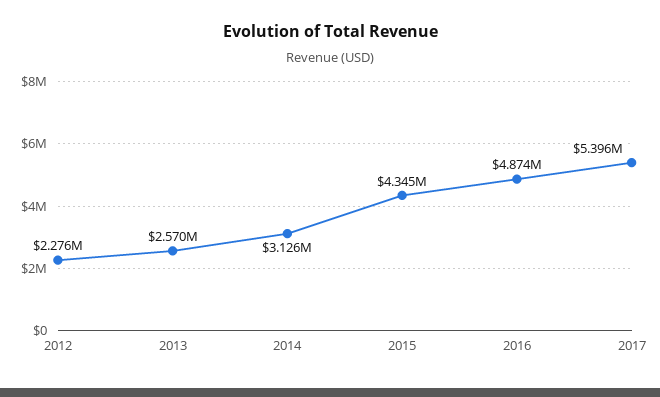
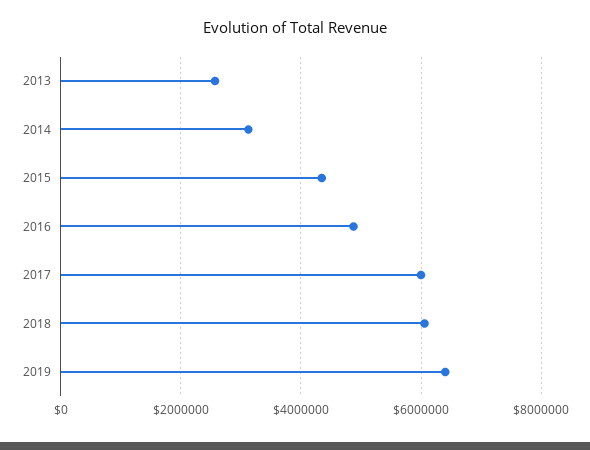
2012: 2276000 -> none
2017: 5396000 -> 6000000
2018: none -> 6000000
2019: none -> 6400000

